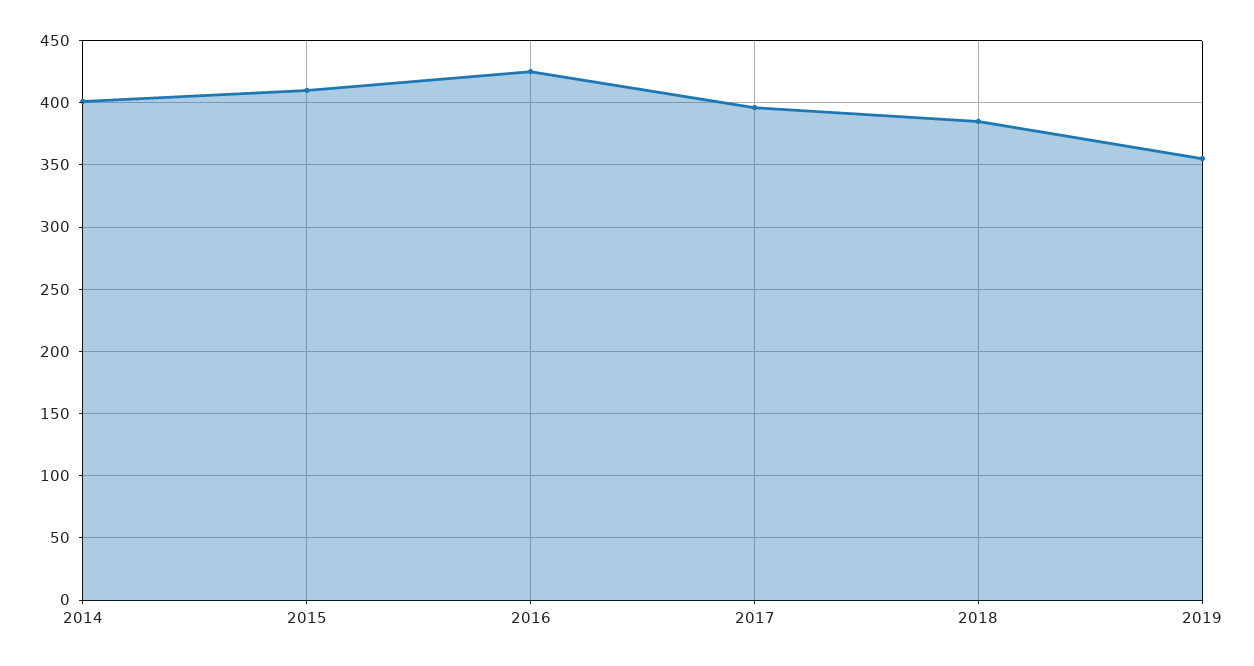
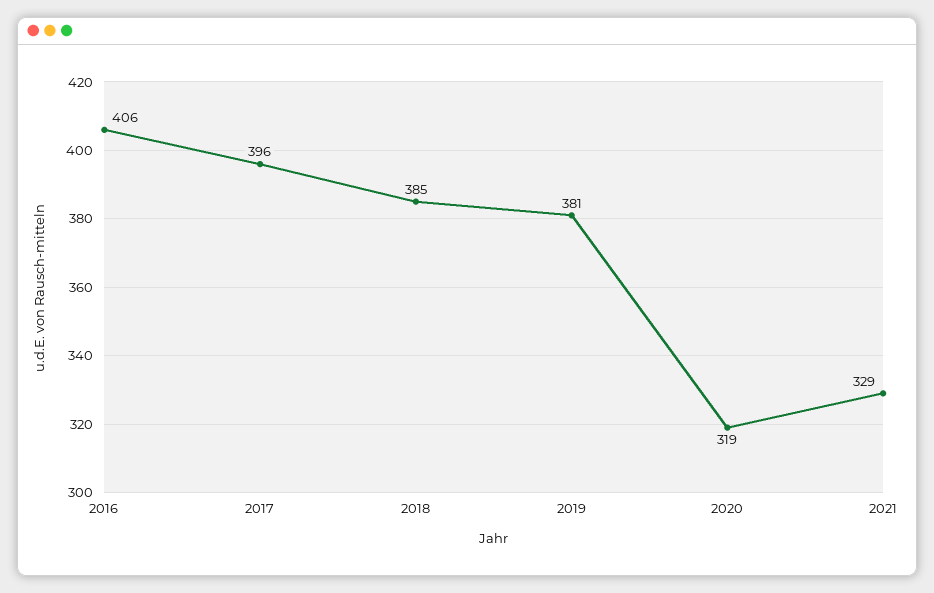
2014: 400 -> none
2015: 410 -> none
2016: 425 -> 406
2019: 355 -> 381
2020: none -> 319
2021: none -> 329

